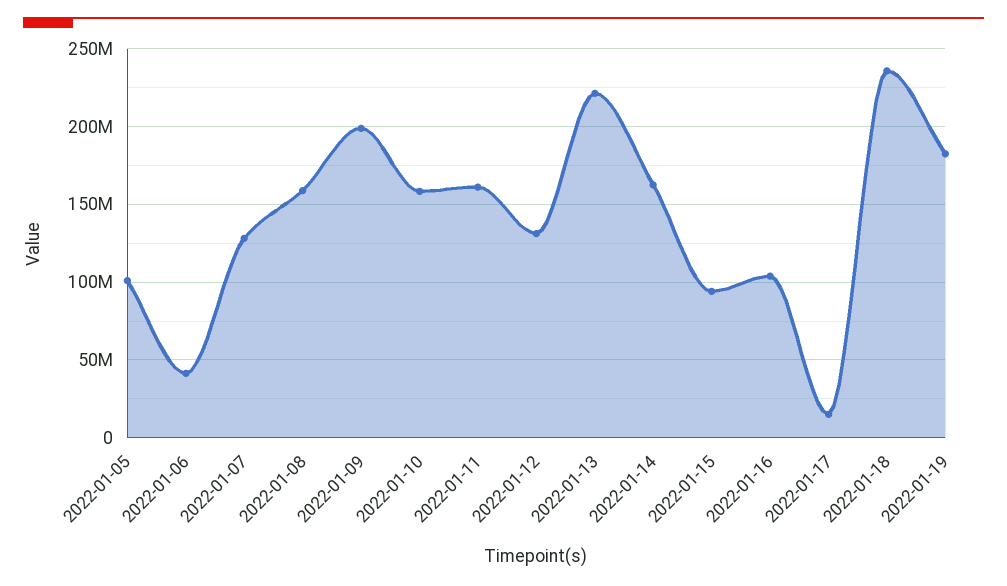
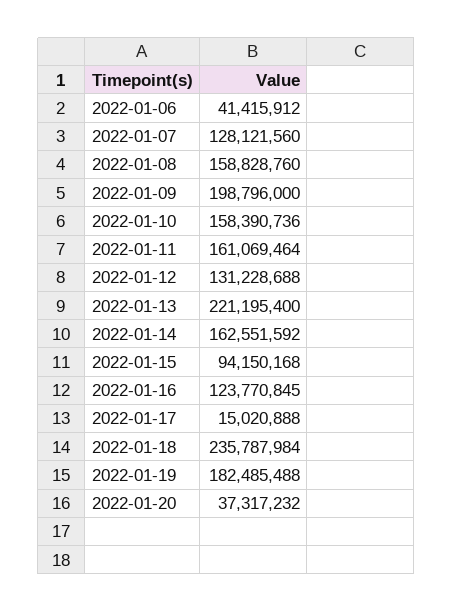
2022-01-05: 100000000 -> none
2022-01-16: 105000000 -> 123770845
2022-01-20: none -> 37317232

